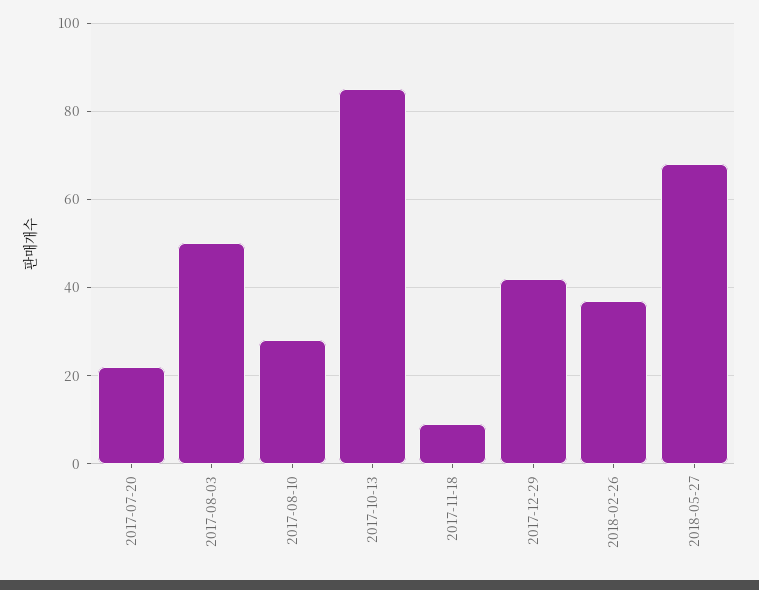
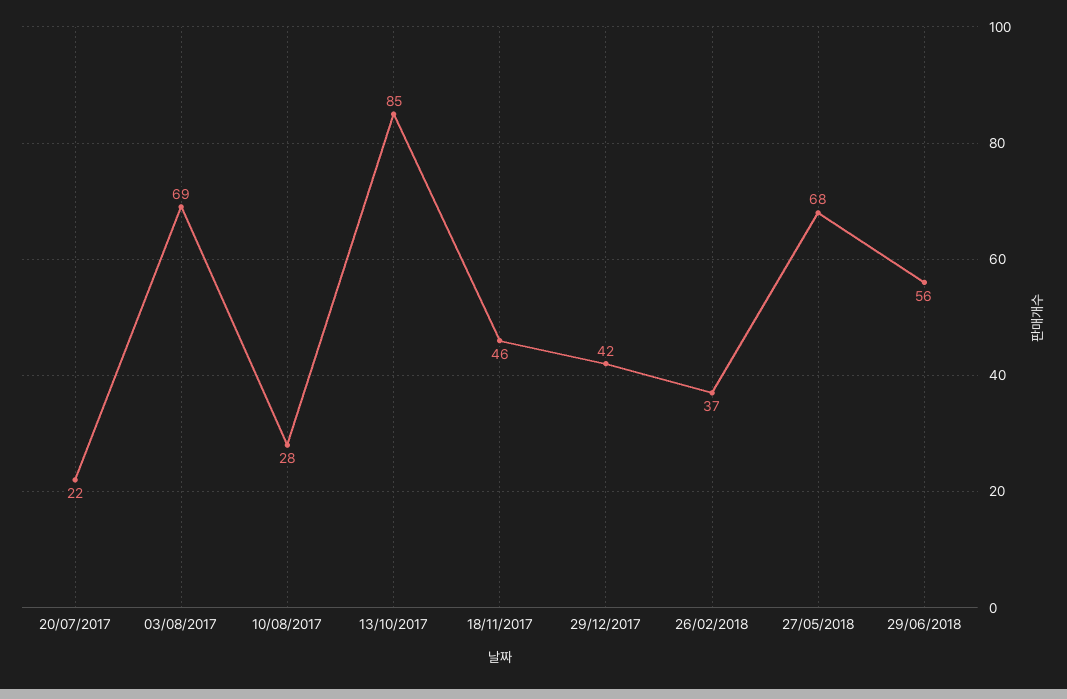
2017-08-03: 50 -> 69
2017-11-18: 10 -> 46
29/06/2018: none -> 56

